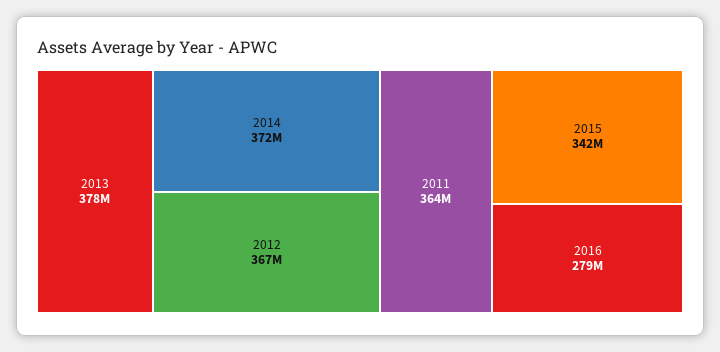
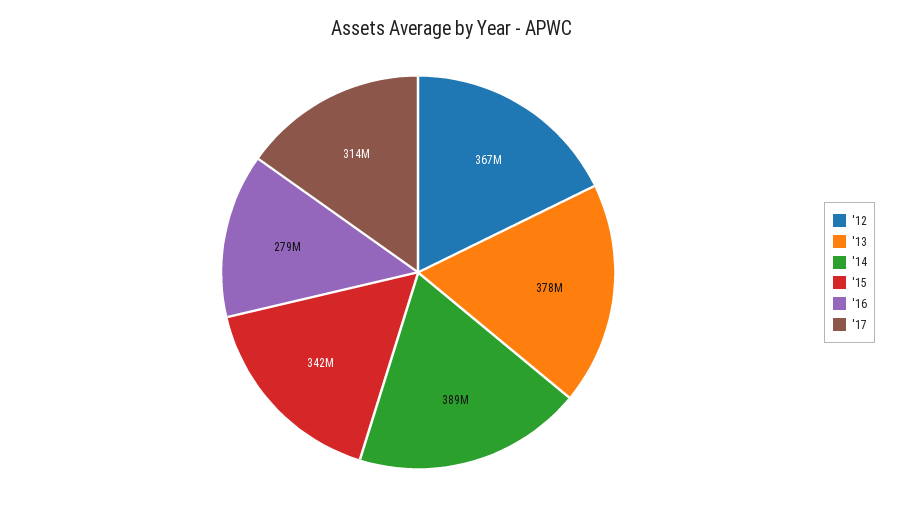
2014: 372000000 -> 389000000
2011: 364000000 -> none
'17: none -> 314000000

